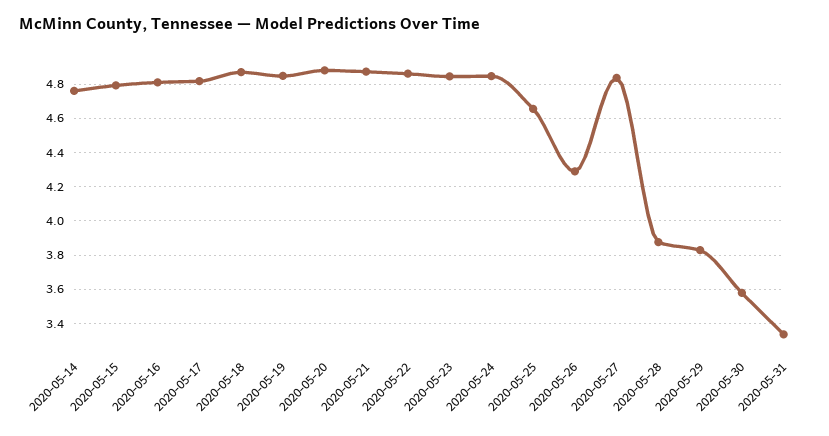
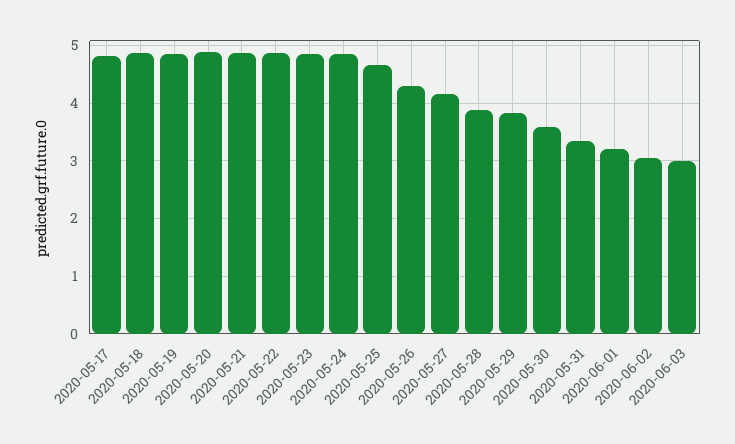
2020-05-14: 4.75 -> none
2020-05-15: 4.8 -> none
2020-05-16: 4.8 -> none
2020-05-27: 4.85 -> 4.2
2020-06-01: none -> 3.2
2020-06-02: none -> 3
2020-06-03: none -> 3

